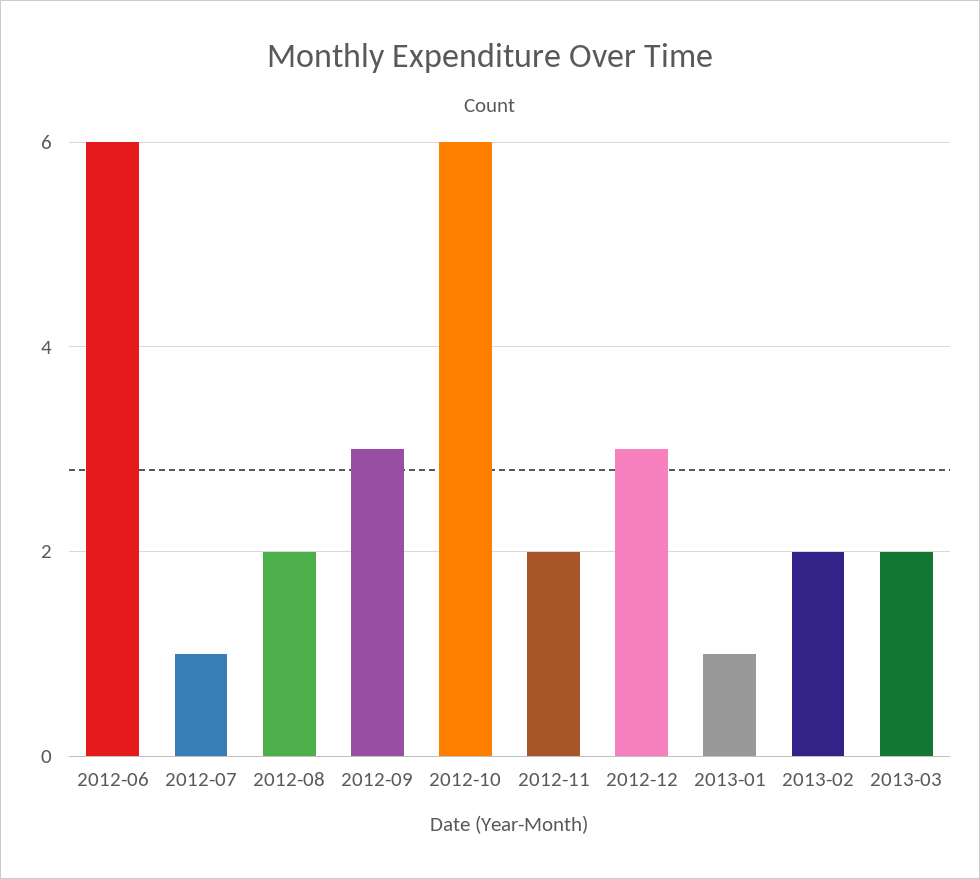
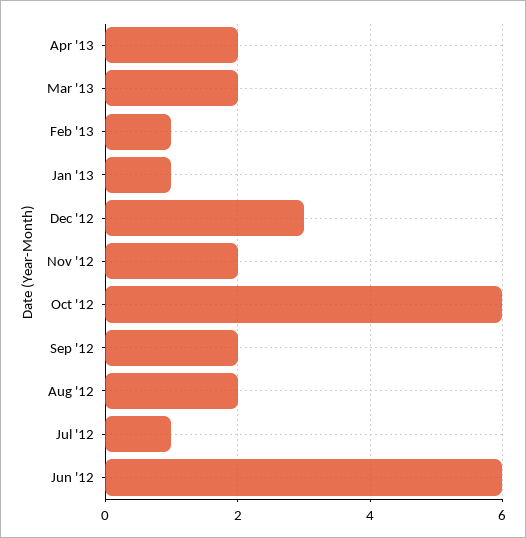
2012-09: 3 -> 2
2013-02: 2 -> 1
Apr '13: none -> 2

